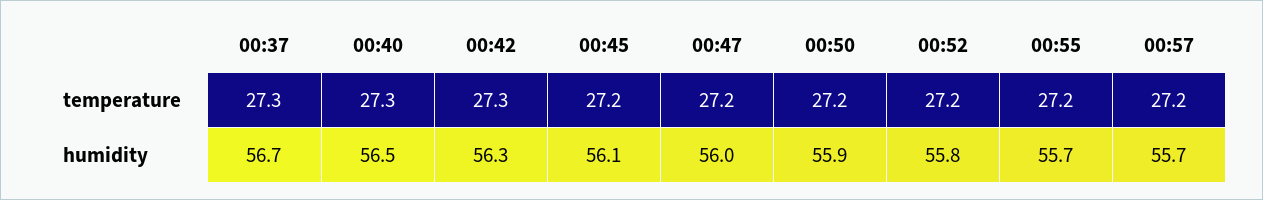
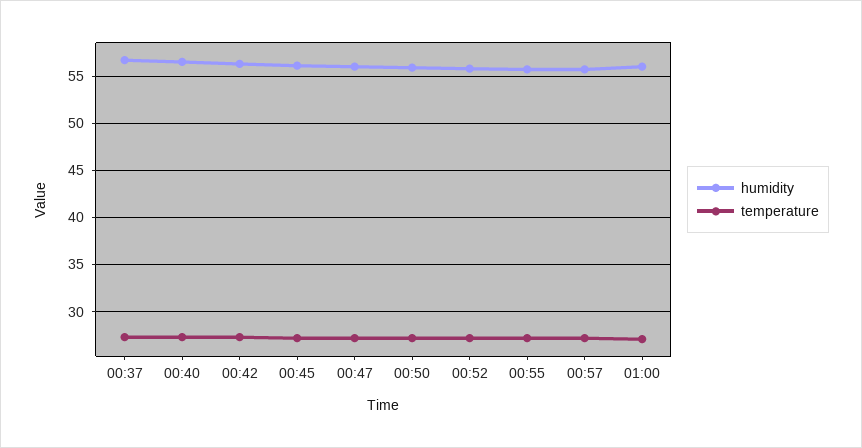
humidity, 01:00: none -> 56
temperature, 01:00: none -> 27

